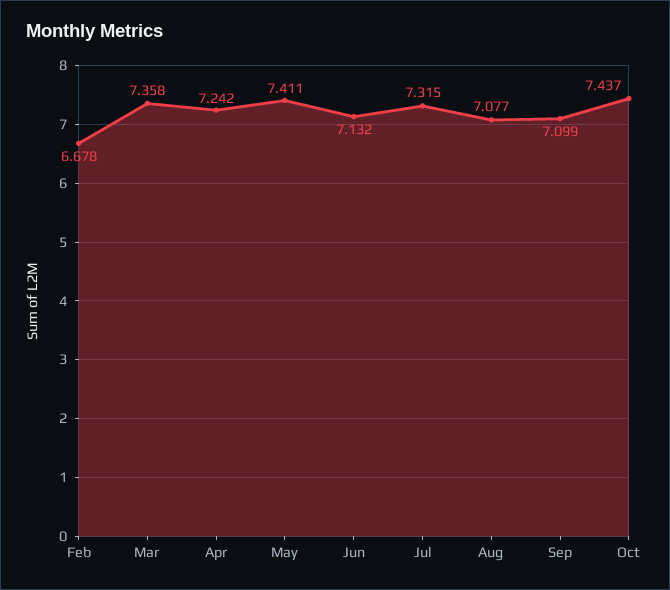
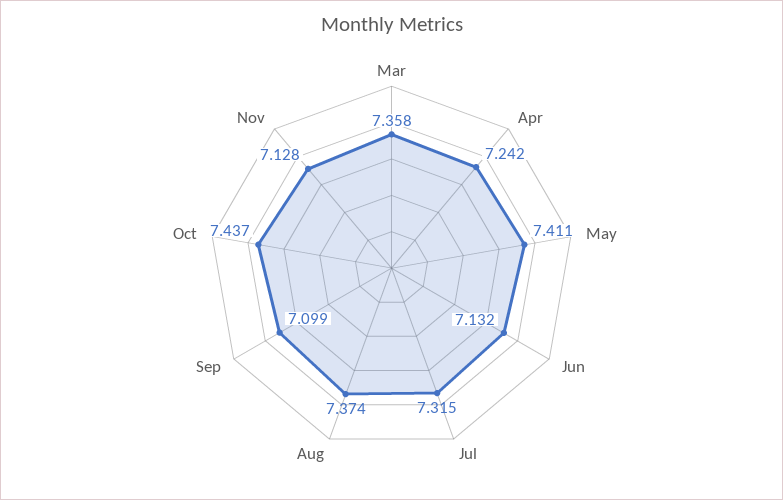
Feb: 6.678 -> none
Aug: 7.077 -> 7.374
Nov: none -> 7.128

